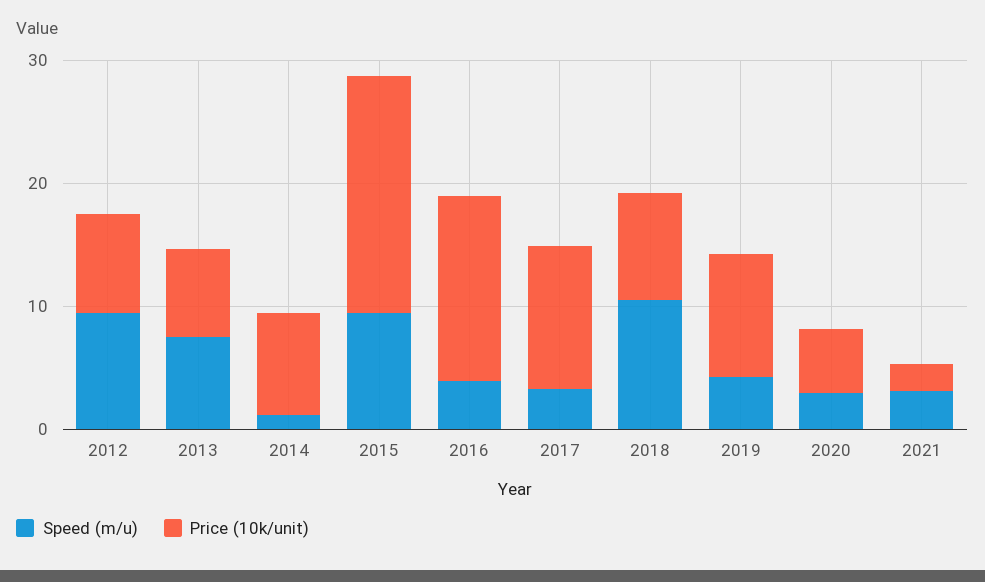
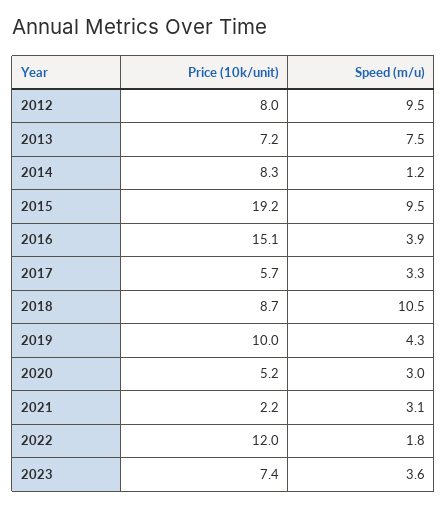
Price (10k/unit), 2017: 12 -> 5.7
Price (10k/unit), 2022: none -> 12
Speed (m/u), 2022: none -> 1.8
Price (10k/unit), 2023: none -> 7.4
Speed (m/u), 2023: none -> 3.6

